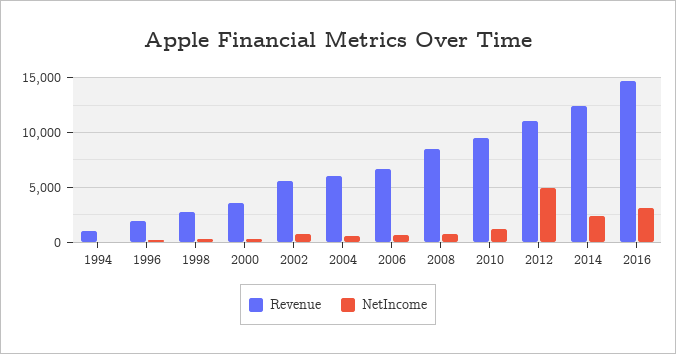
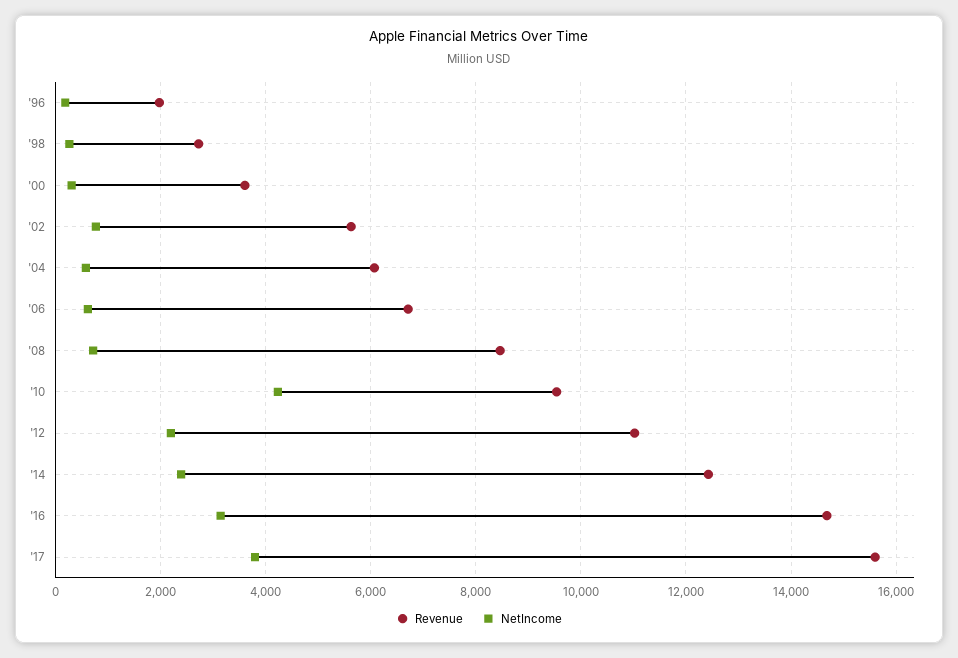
Revenue, 1994: 1000 -> none
NetIncome, 1994: 0 -> none
NetIncome, 2010: 1000 -> 4200
NetIncome, 2012: 5000 -> 2200
Revenue, '17: none -> 15600
NetIncome, '17: none -> 3800

